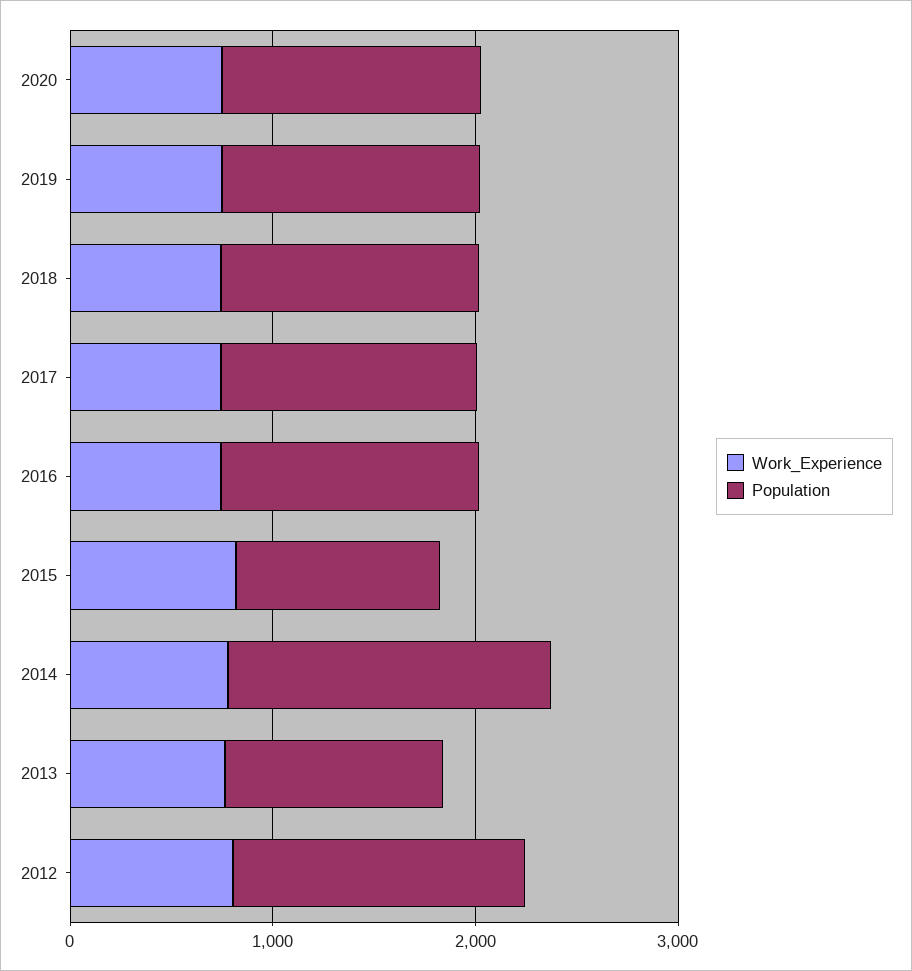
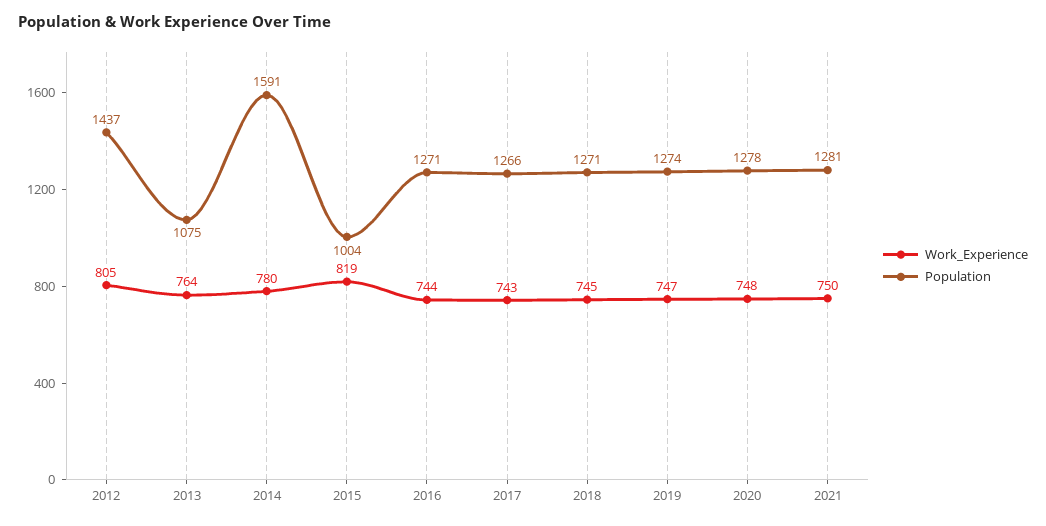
Work_Experience, 2021: none -> 750
Population, 2021: none -> 1281

